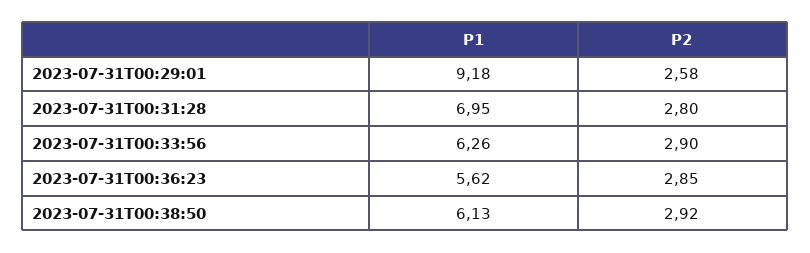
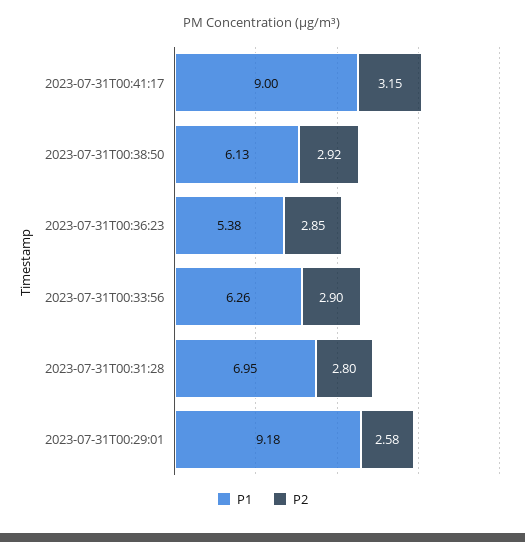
P1, 2023-07-31T00:36:23: 5.62 -> 5.38
P1, 2023-07-31T00:41:17: none -> 9
P2, 2023-07-31T00:41:17: none -> 3.15

